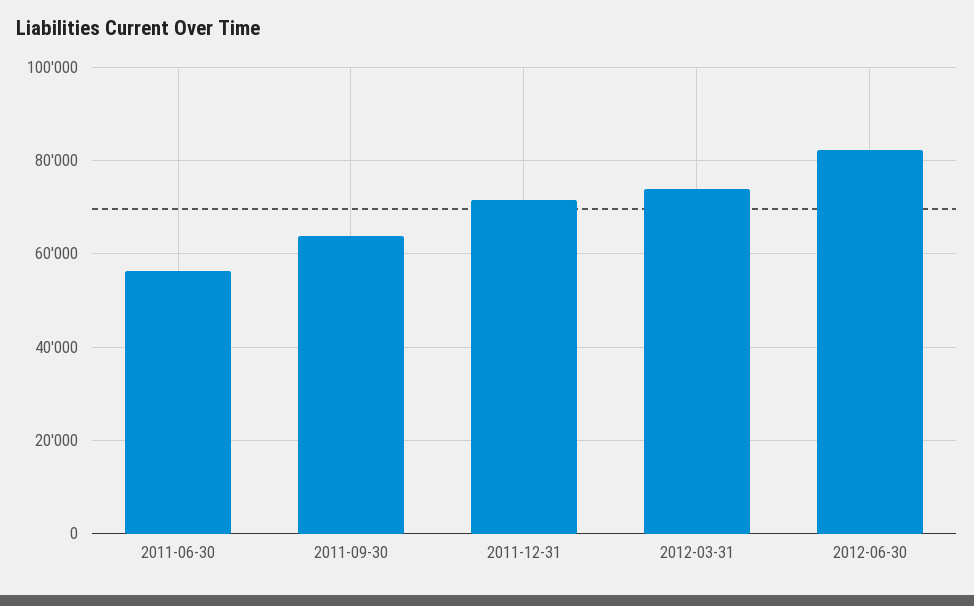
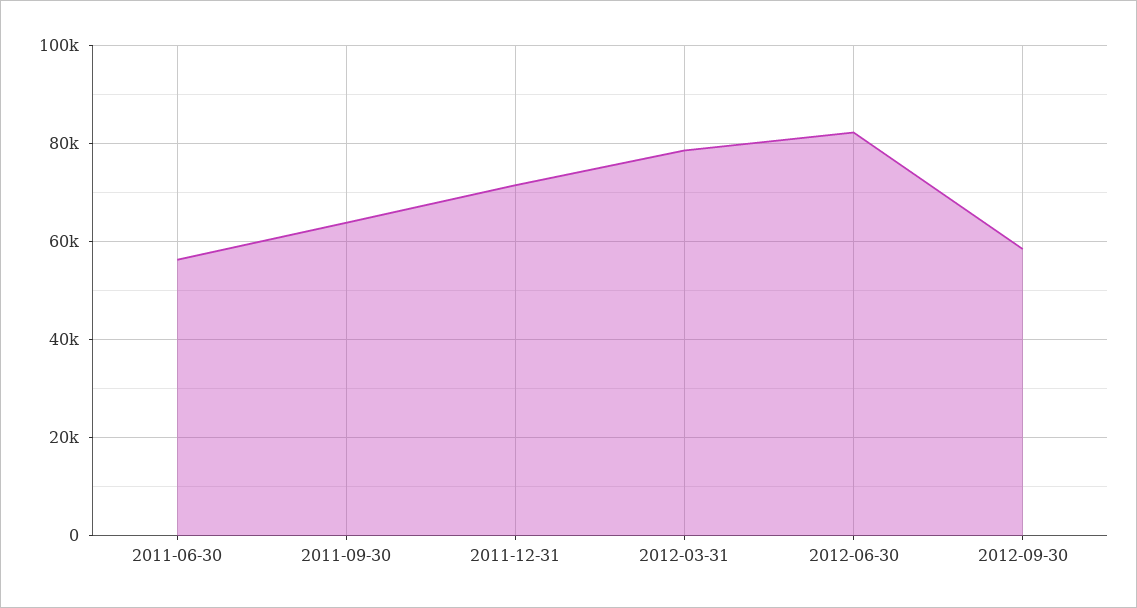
2012-03-31: 74000 -> 78000
2012-09-30: none -> 58000

